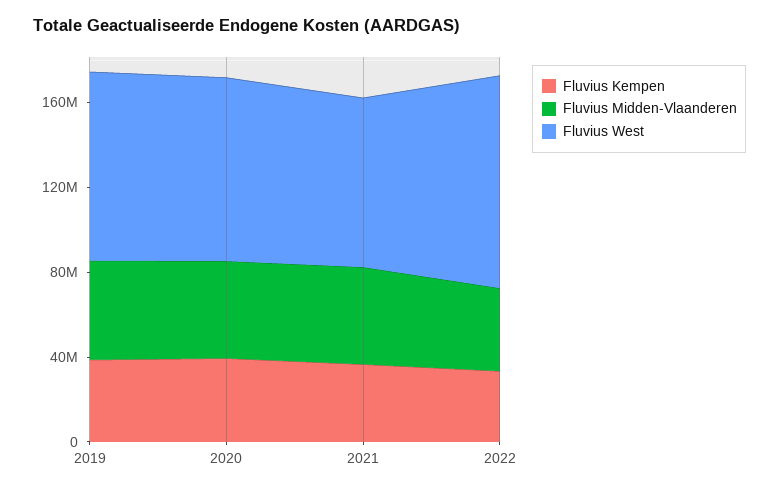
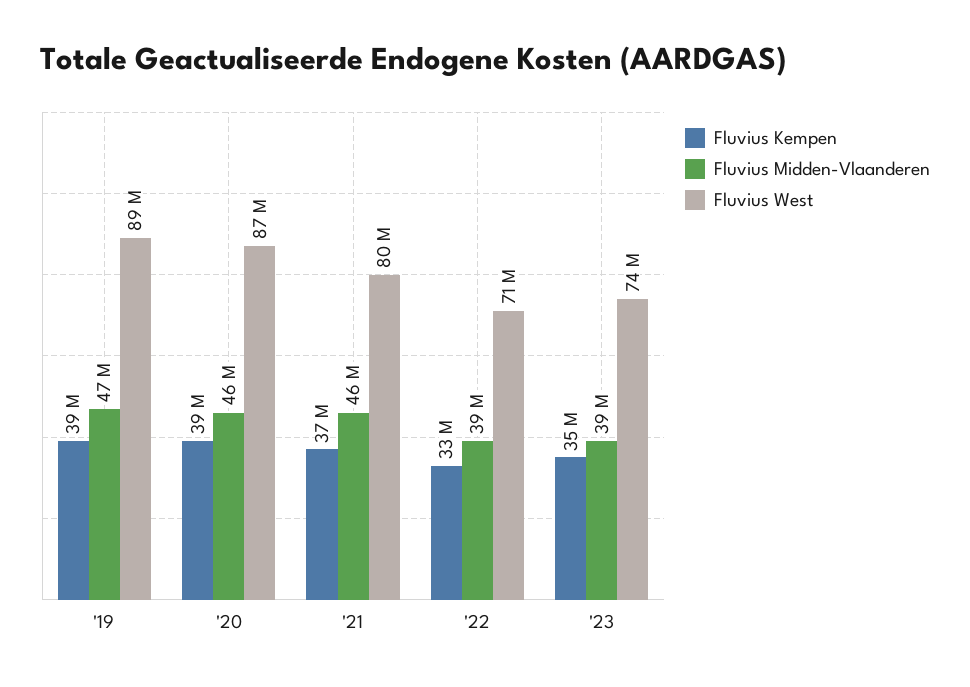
Fluvius West, 2022: 100000000 -> 71000000
Fluvius Kempen, '23: none -> 35000000
Fluvius Midden-Vlaanderen, '23: none -> 39000000
Fluvius West, '23: none -> 74000000

